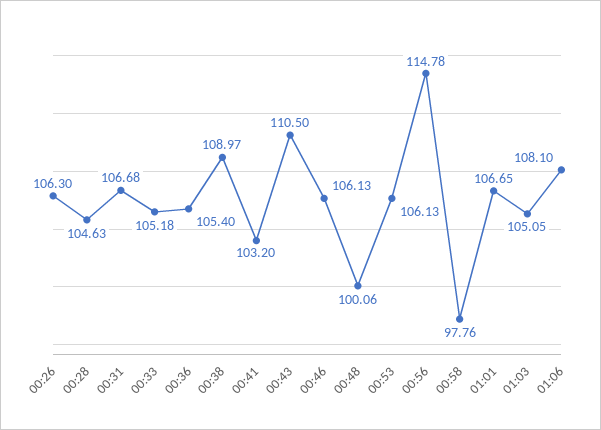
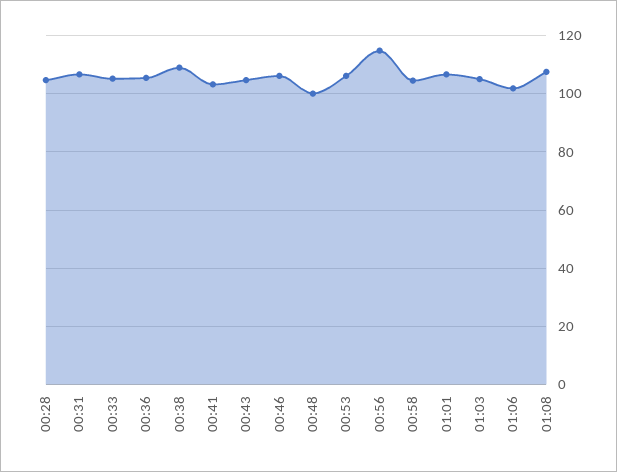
00:26: 106.3 -> none
00:43: 110.5 -> 105
00:58: 97.76 -> 105
01:06: 108.1 -> 102.5
01:08: none -> 107.5

